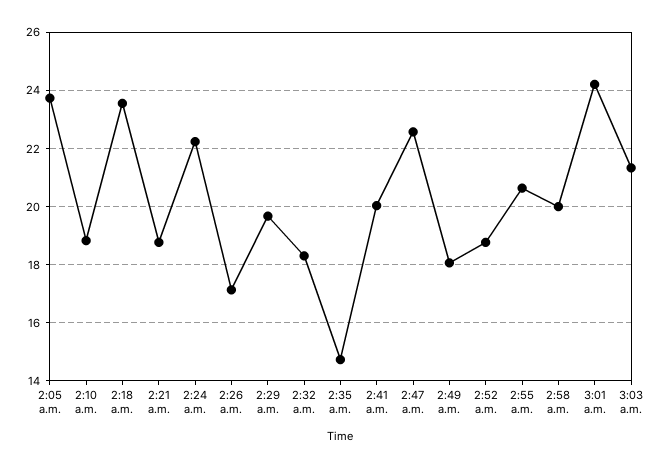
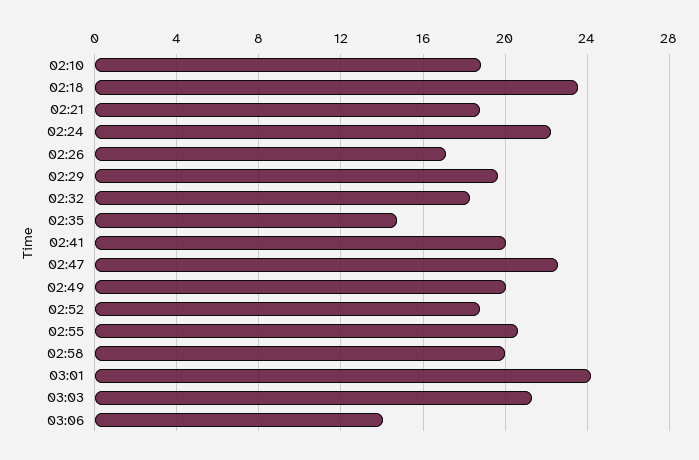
2:05 a.m.: 23.75 -> none
2:49 a.m.: 18 -> 20
03:06: none -> 14

